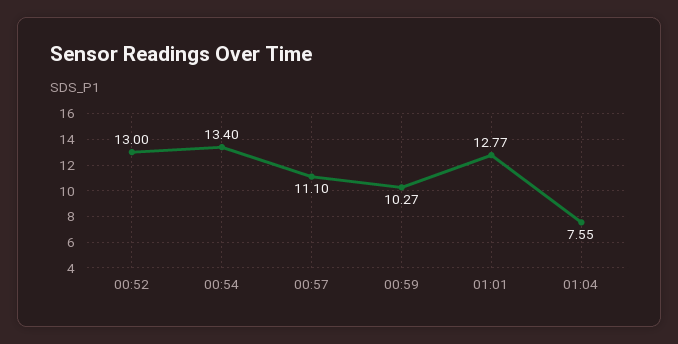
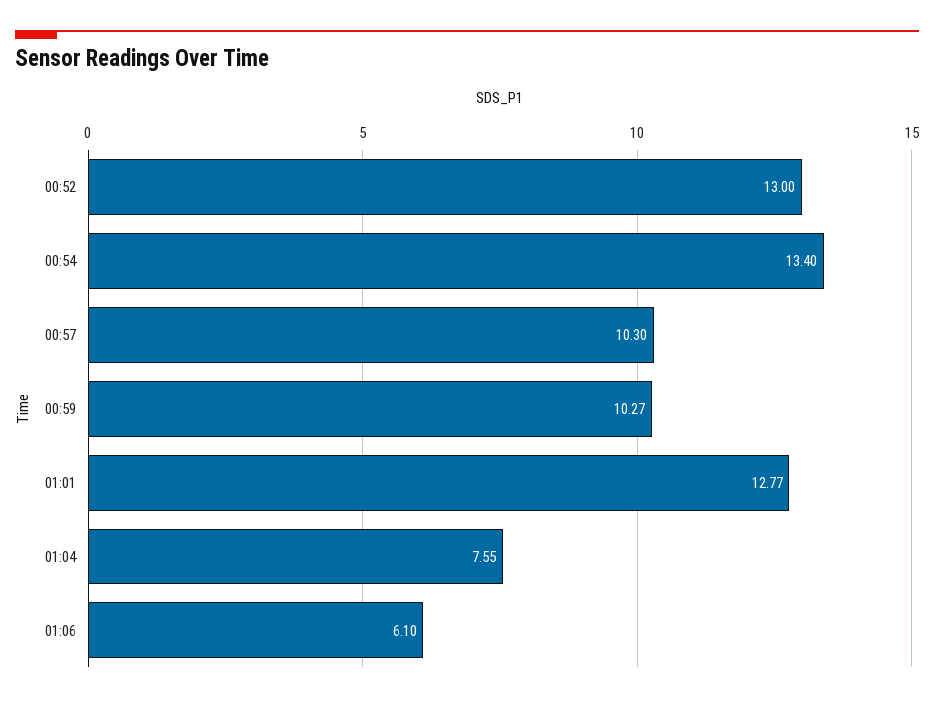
00:57: 11.1 -> 10.3
01:06: none -> 6.1

